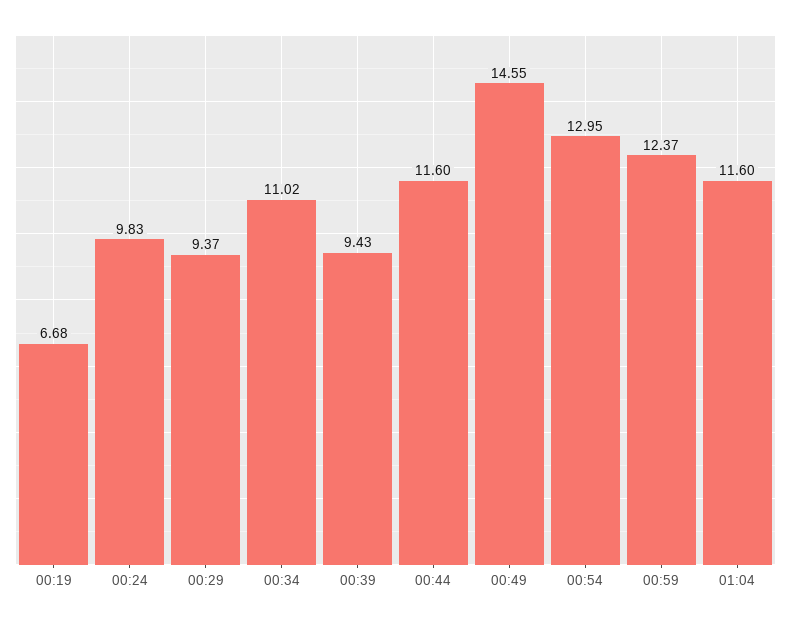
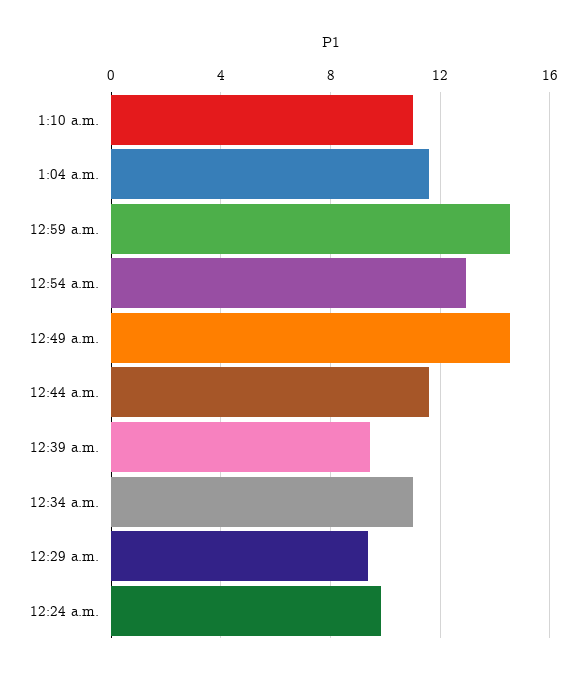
00:19: 6.68 -> none
00:59: 12.37 -> 14.5
1:10 a.m.: none -> 11

